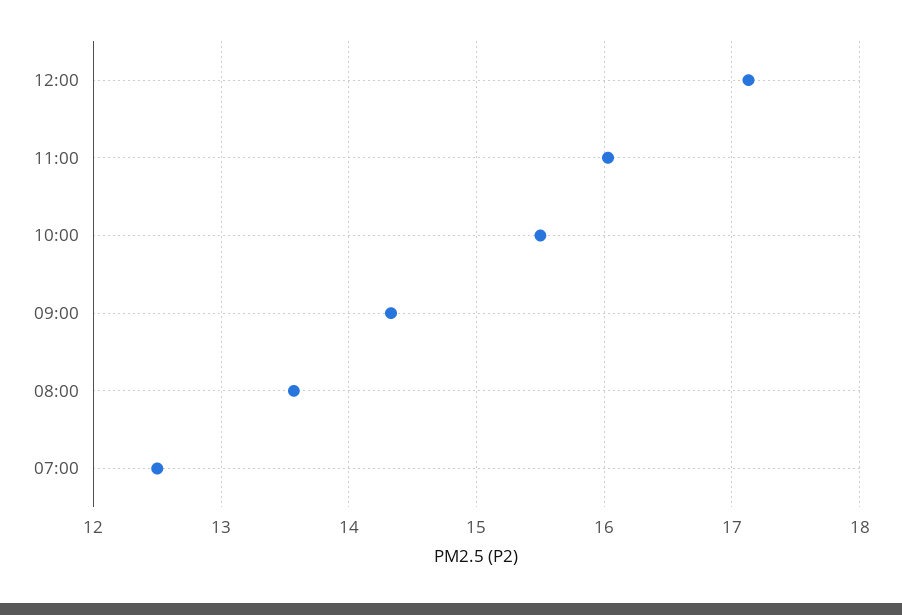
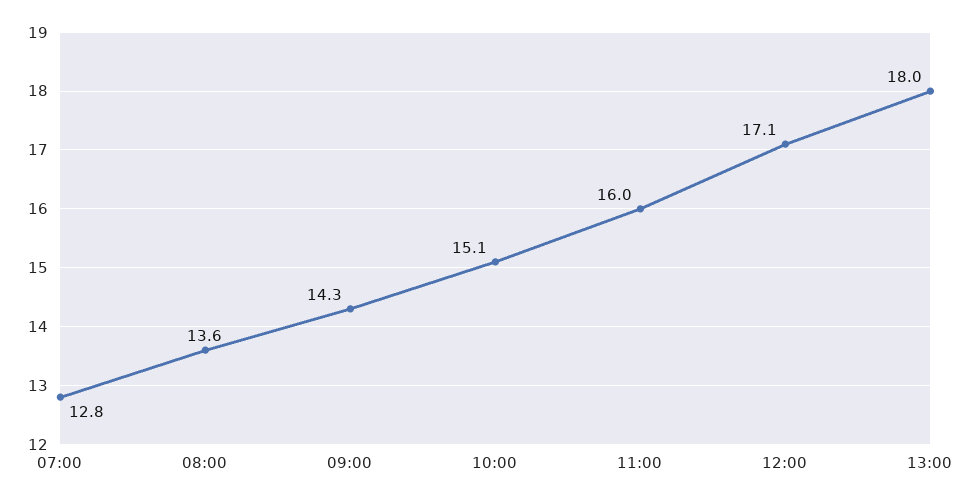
10:00: 15.5 -> 15.1
07:00: 12.5 -> 12.8
13:00: none -> 18

